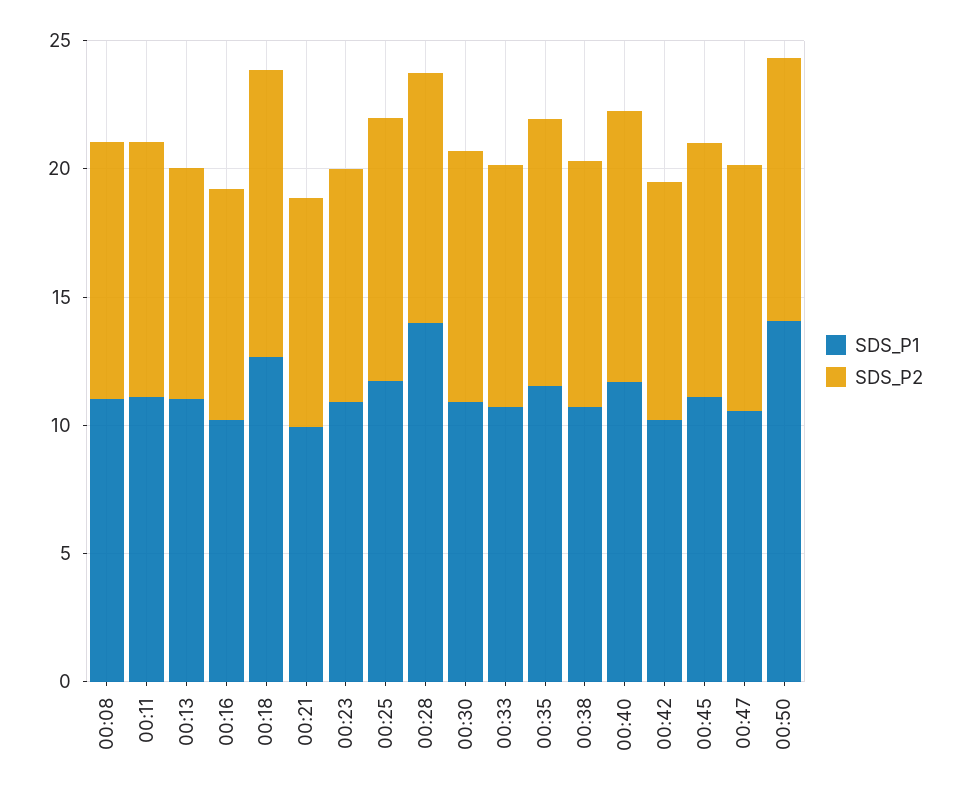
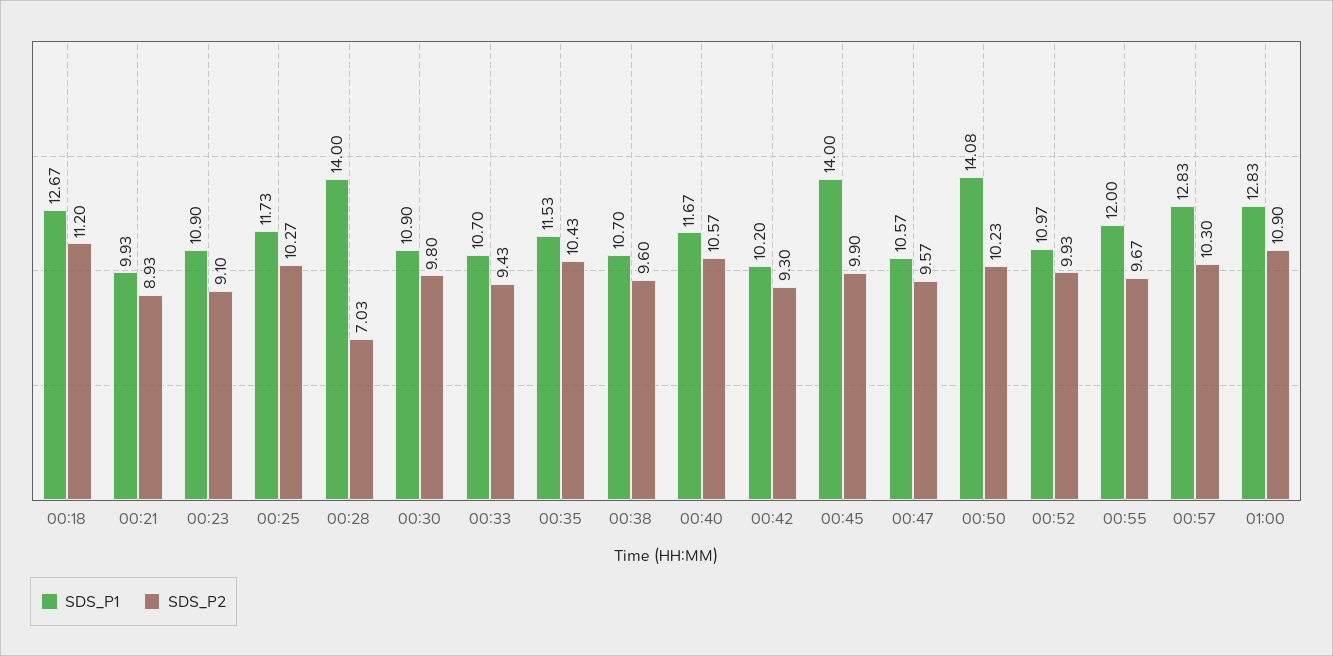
SDS_P1, 00:08: 11 -> none
SDS_P2, 00:08: 10 -> none
SDS_P1, 00:11: 11 -> none
SDS_P2, 00:11: 10 -> none
SDS_P1, 00:13: 11 -> none
SDS_P2, 00:13: 9 -> none
SDS_P1, 00:16: 10 -> none
SDS_P2, 00:16: 9 -> none
SDS_P2, 00:28: 10 -> 7.03
SDS_P1, 00:45: 11 -> 14
SDS_P1, 00:52: none -> 10.97
SDS_P2, 00:52: none -> 9.93
SDS_P1, 00:55: none -> 12
SDS_P2, 00:55: none -> 9.67
SDS_P1, 00:57: none -> 12.83
SDS_P2, 00:57: none -> 10.3
SDS_P1, 01:00: none -> 12.83
SDS_P2, 01:00: none -> 10.9

